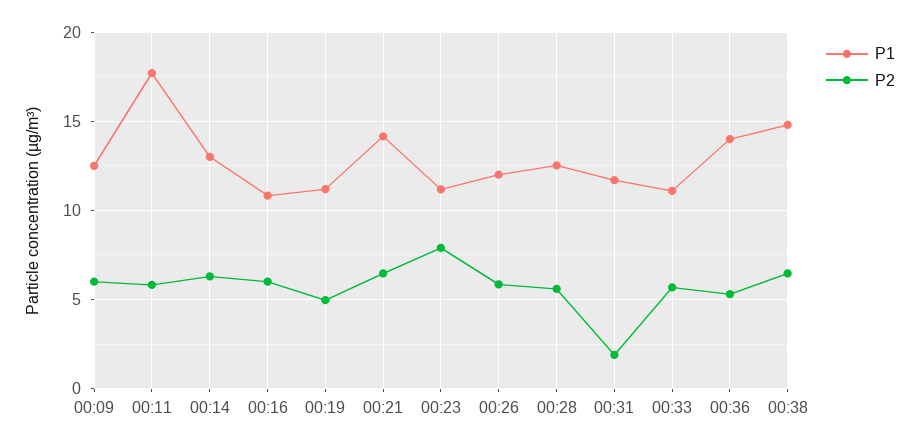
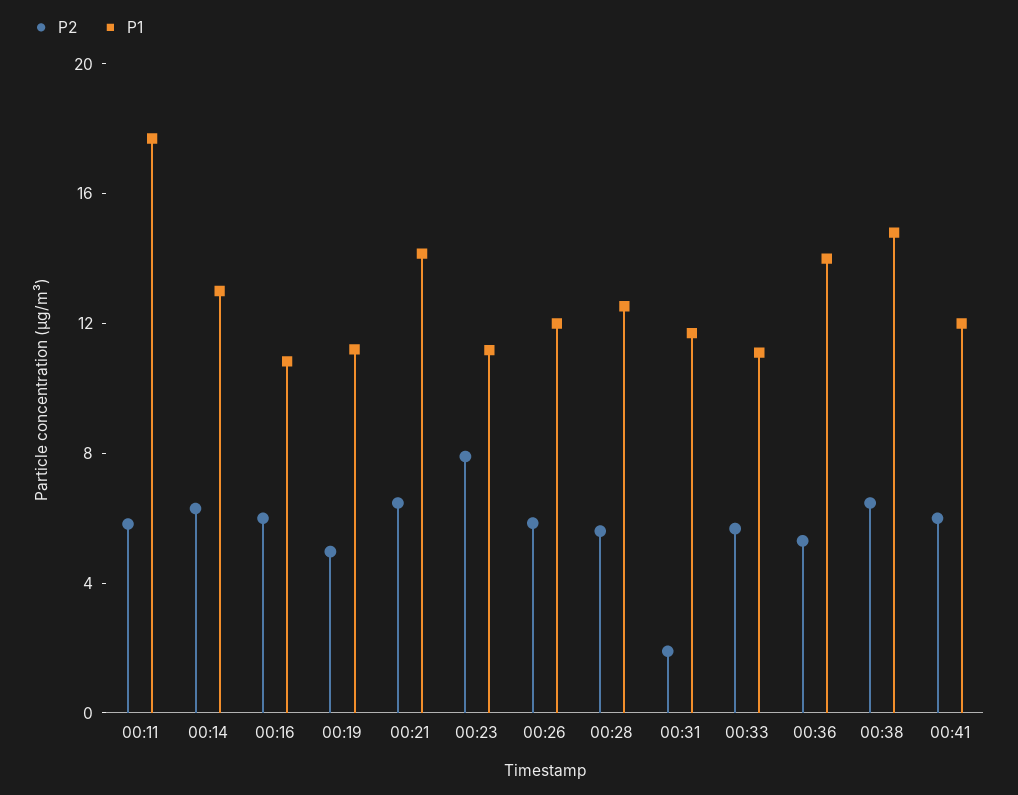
P1, 00:09: 12.5 -> none
P2, 00:09: 6 -> none
P2, 00:41: none -> 6
P1, 00:41: none -> 12

